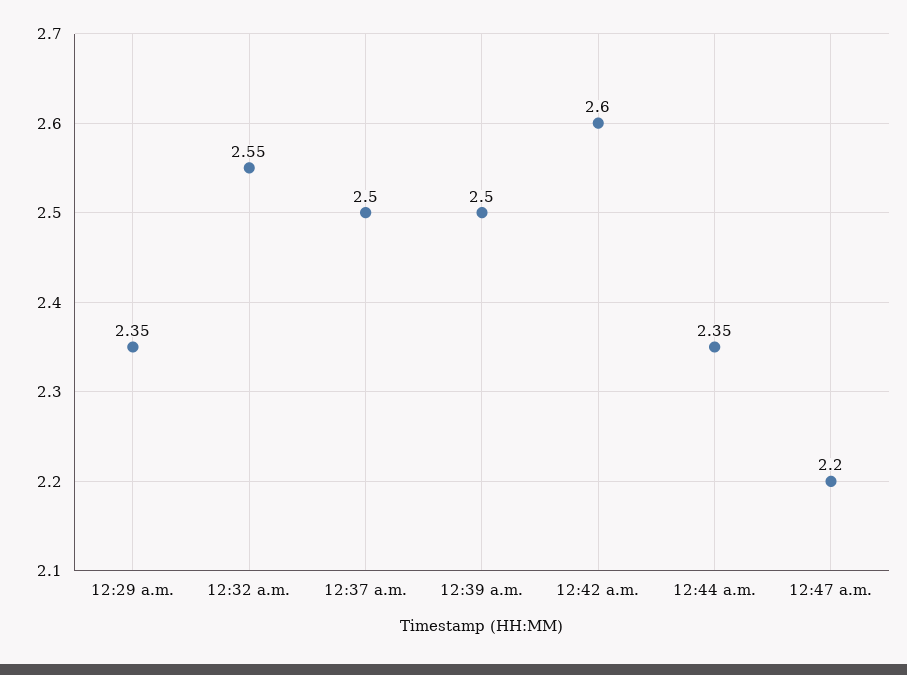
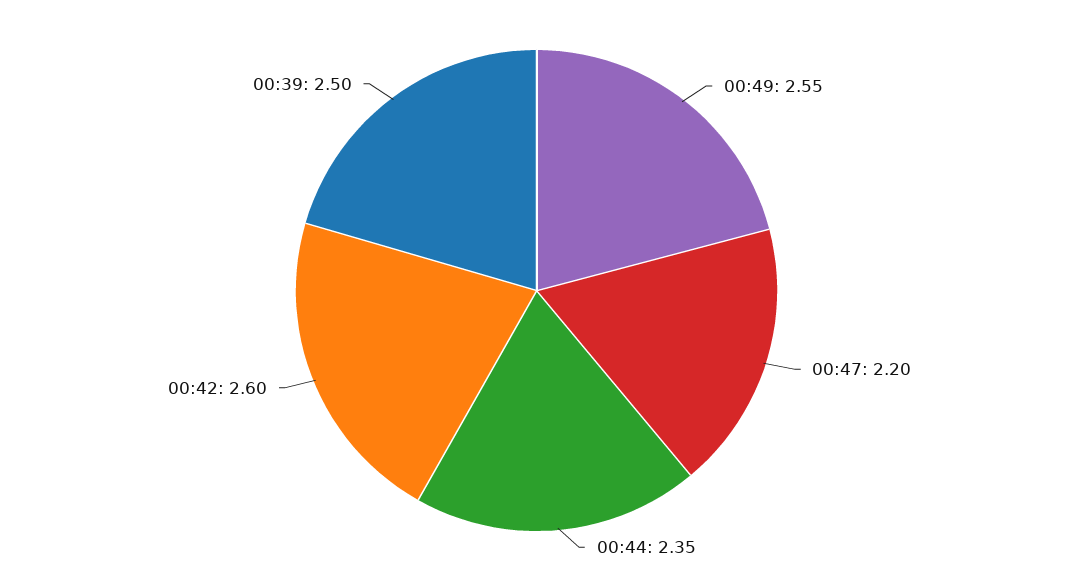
12:29 a.m.: 2.35 -> none
12:32 a.m.: 2.55 -> none
12:37 a.m.: 2.5 -> none
00:49: none -> 2.55

